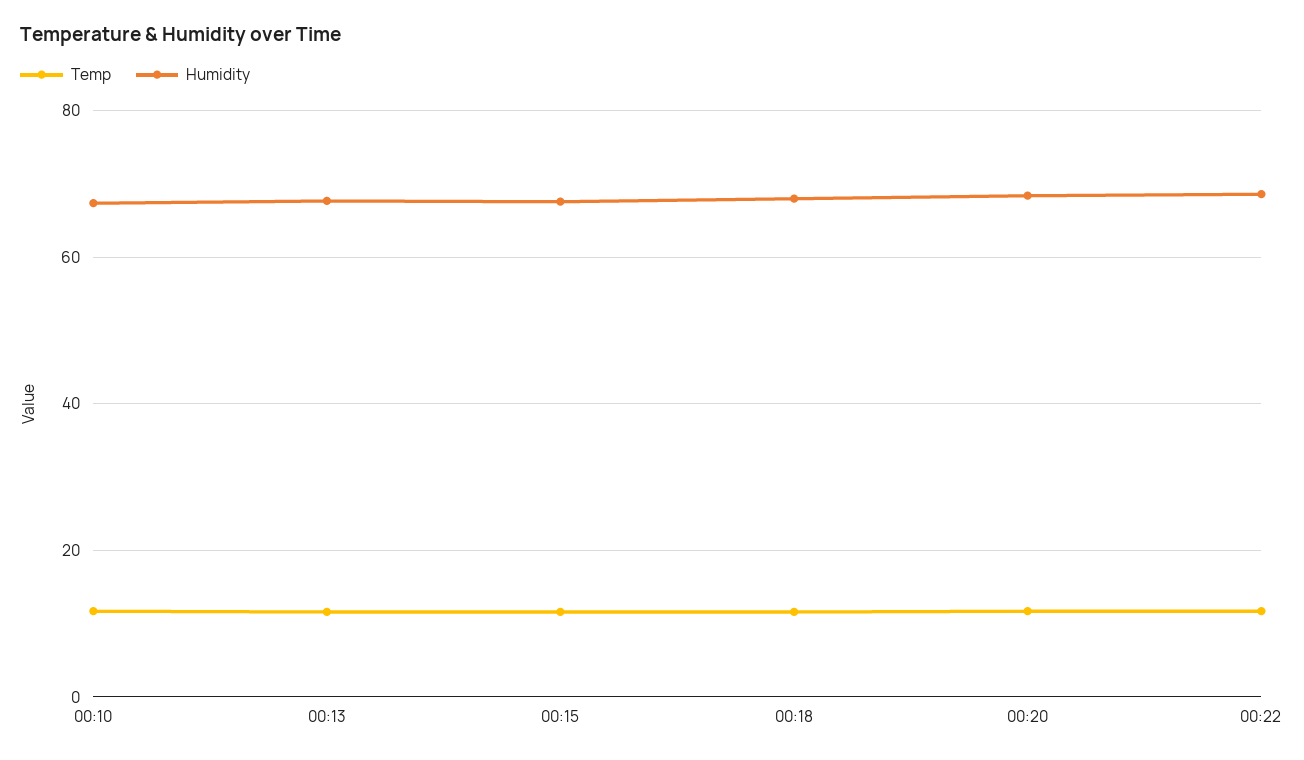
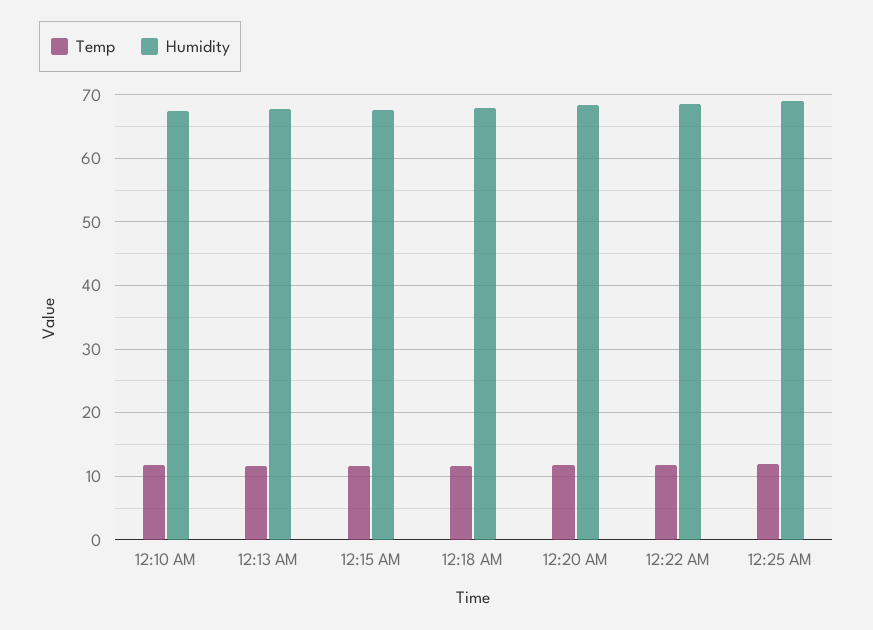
Temp, 12:25 AM: none -> 12
Humidity, 12:25 AM: none -> 69

